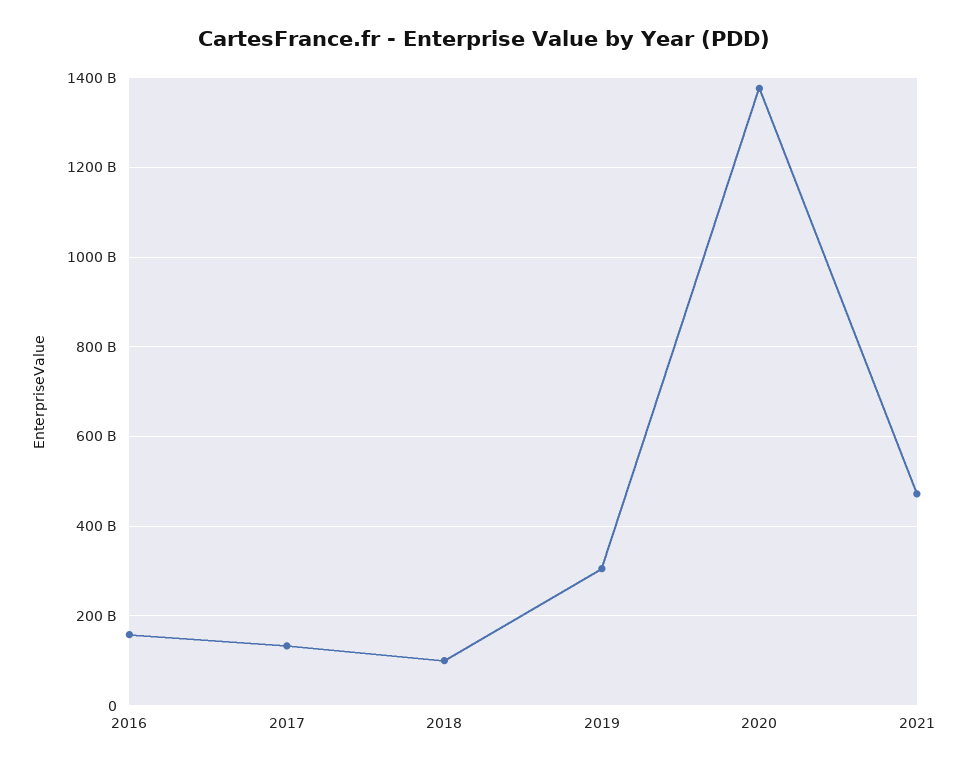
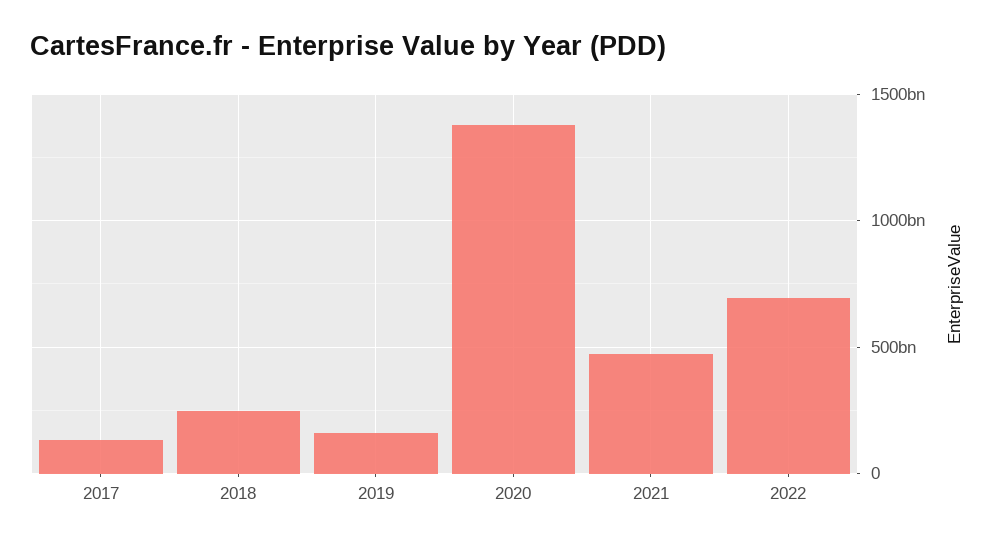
2016: 160000000000 -> none
2018: 100000000000 -> 250000000000
2019: 300000000000 -> 150000000000
2022: none -> 700000000000

